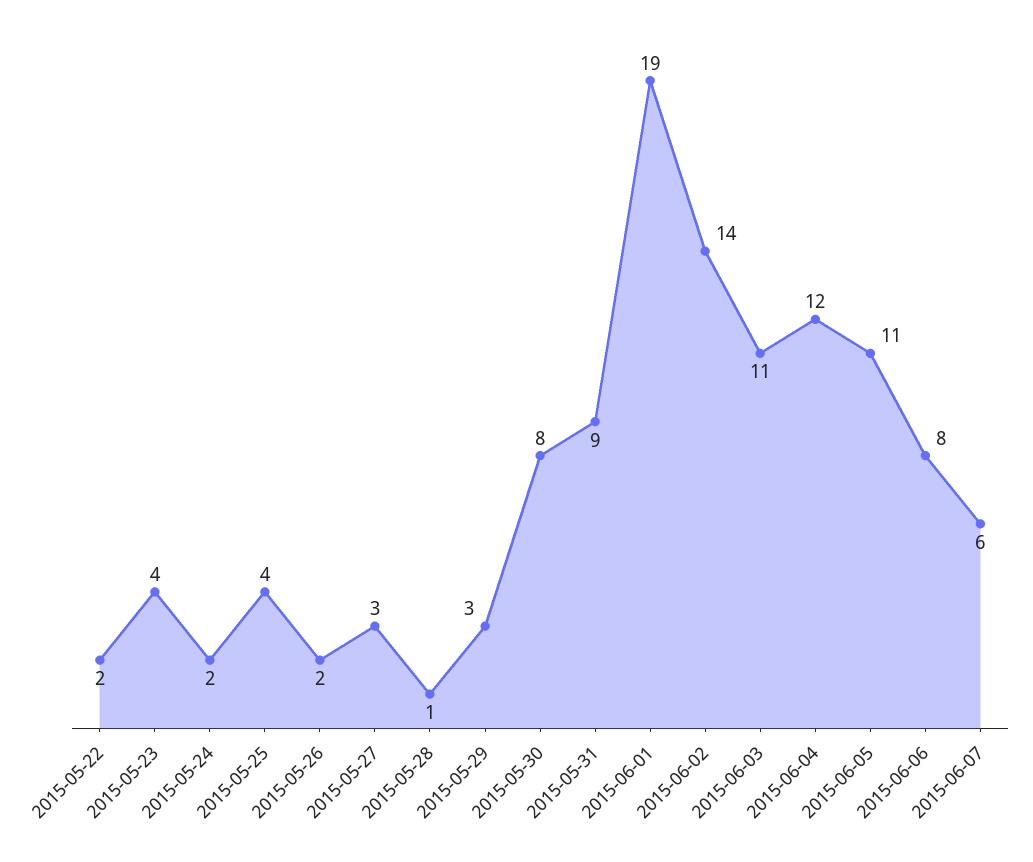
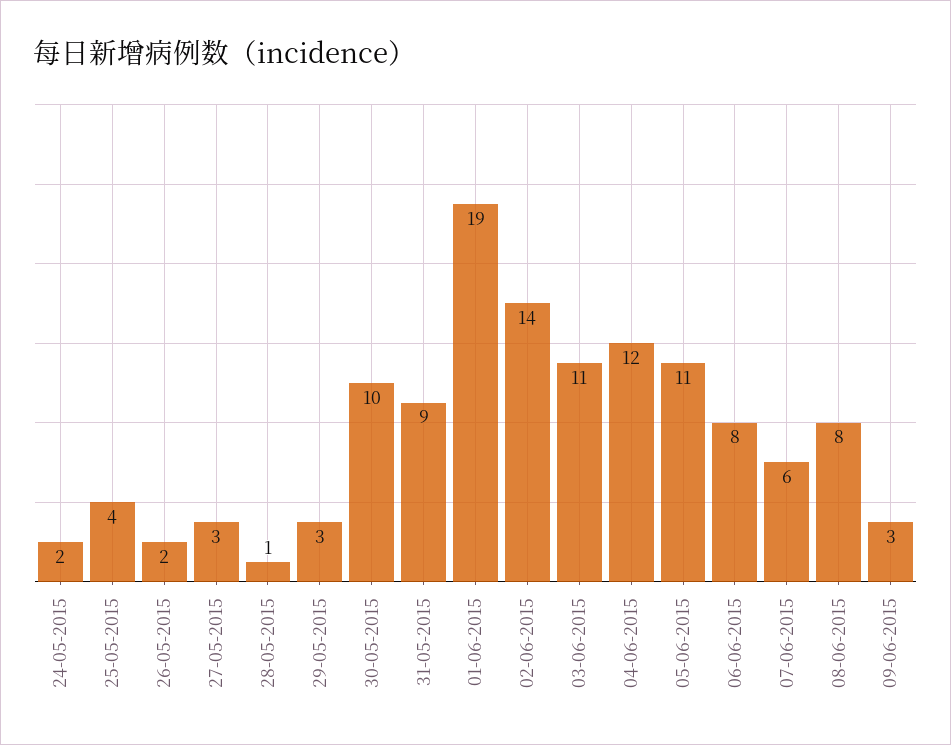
2015-05-22: 2 -> none
2015-05-23: 4 -> none
2015-05-30: 8 -> 10
08-06-2015: none -> 8
09-06-2015: none -> 3

